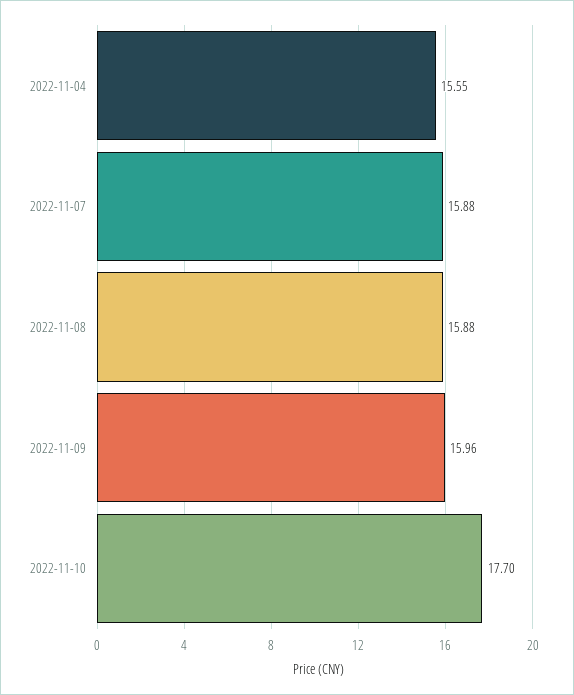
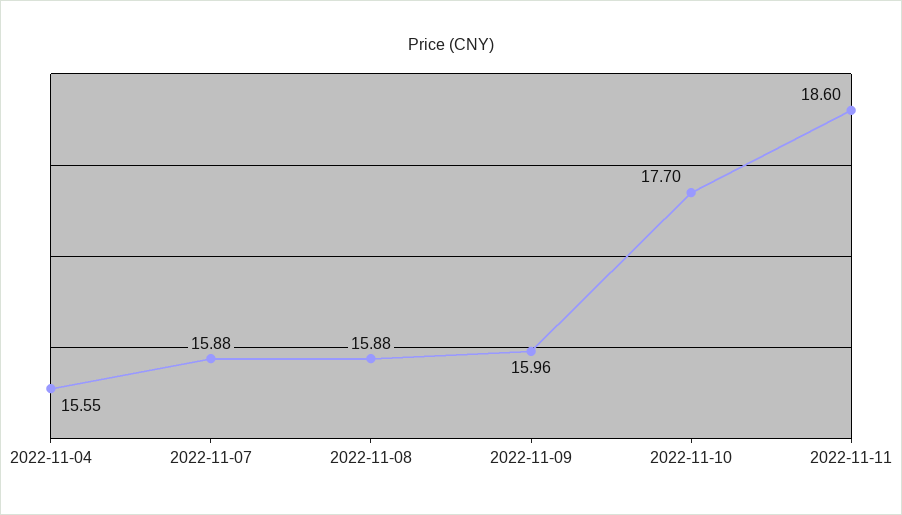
2022-11-11: none -> 18.6

